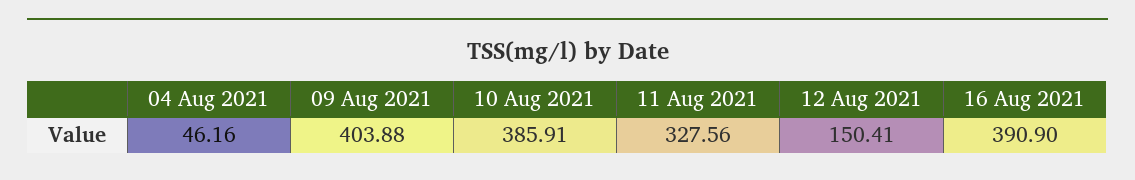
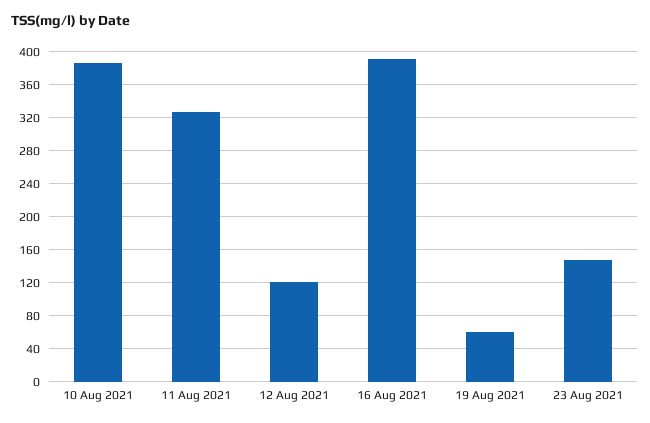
04 Aug 2021: 46.16 -> none
09 Aug 2021: 403.88 -> none
12 Aug 2021: 150.41 -> 120
19 Aug 2021: none -> 60
23 Aug 2021: none -> 150

